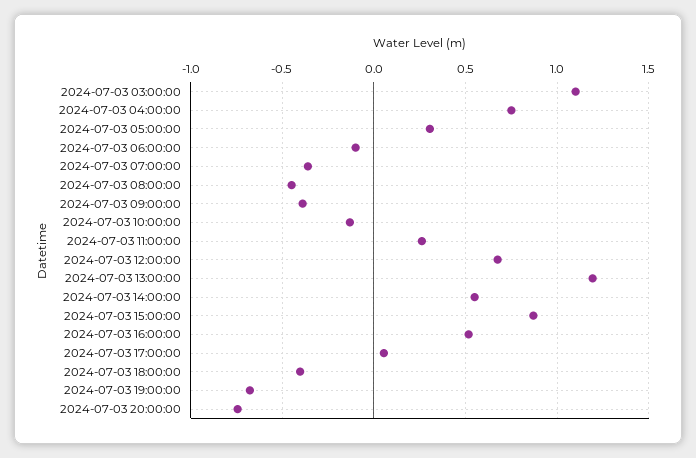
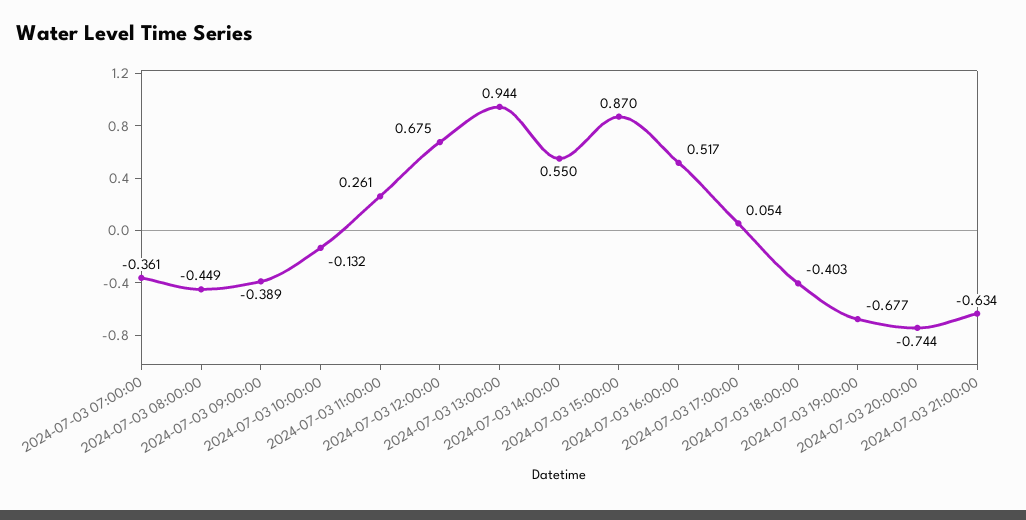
2024-07-03 03:00:00: 1.1 -> none
2024-07-03 04:00:00: 0.75 -> none
2024-07-03 05:00:00: 0.3 -> none
2024-07-03 06:00:00: -0.1 -> none
2024-07-03 13:00:00: 1.2 -> 0.944
2024-07-03 21:00:00: none -> -0.634

